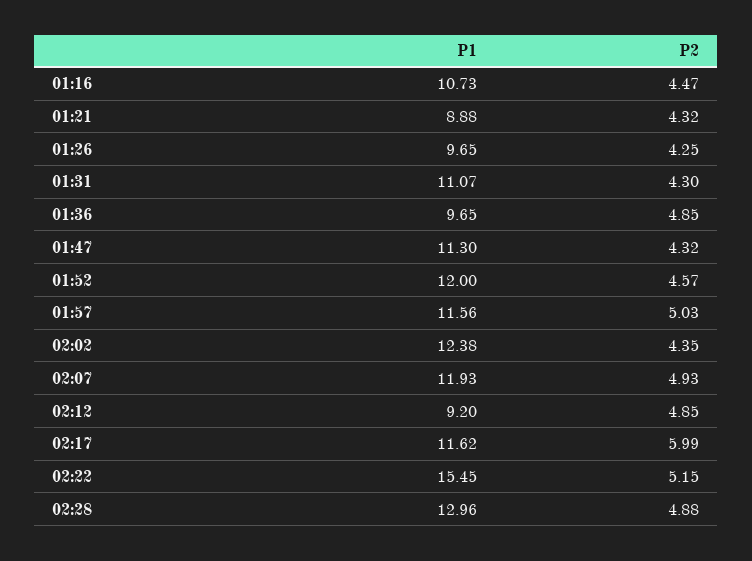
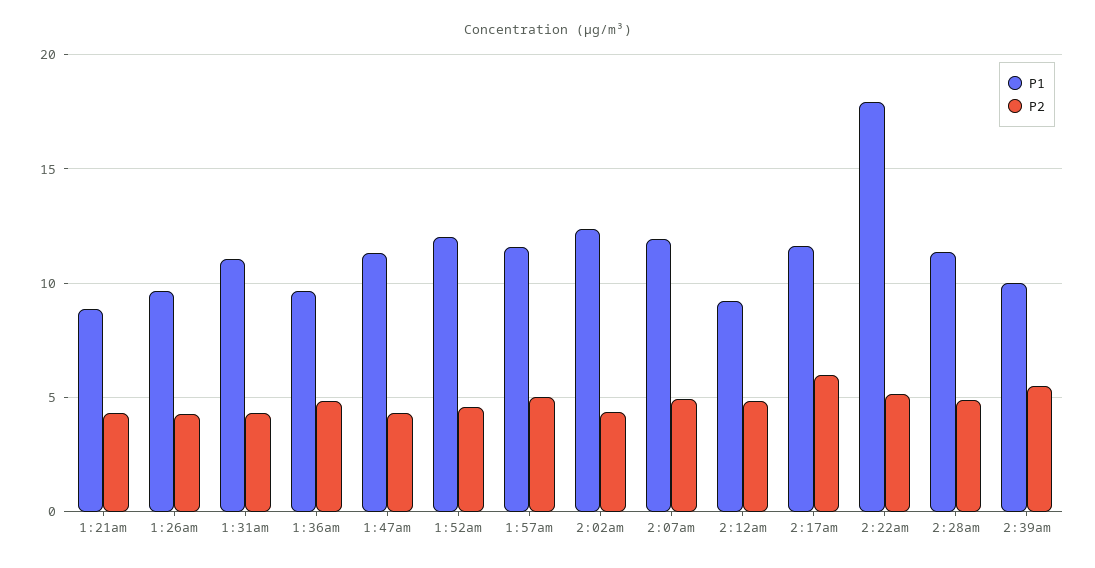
P1, 01:16: 10.73 -> none
P2, 01:16: 4.47 -> none
P1, 02:22: 15.45 -> 18
P1, 02:28: 12.96 -> 11.5
P1, 2:39am: none -> 10
P2, 2:39am: none -> 5.5

